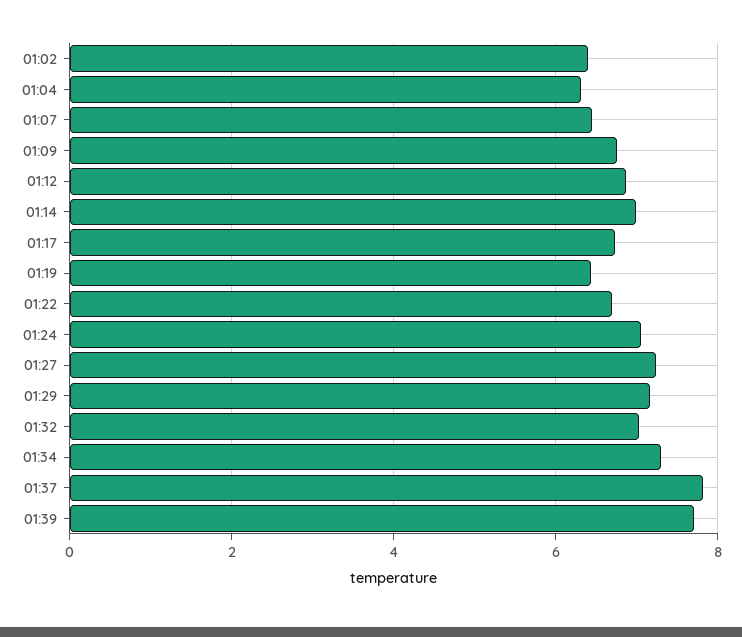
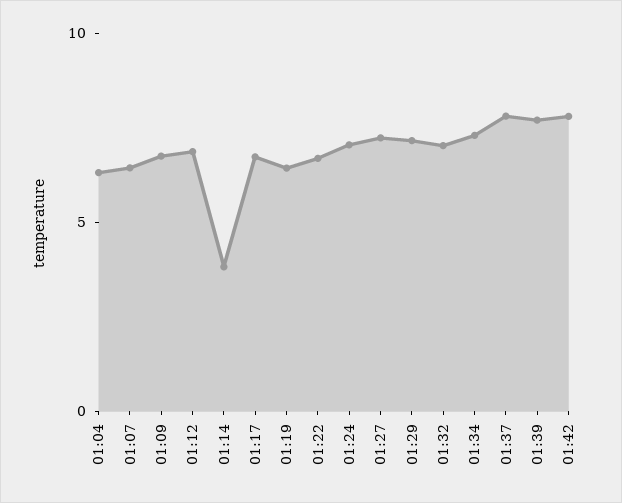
01:02: 6.4 -> none
01:14: 7 -> 4
01:42: none -> 8

